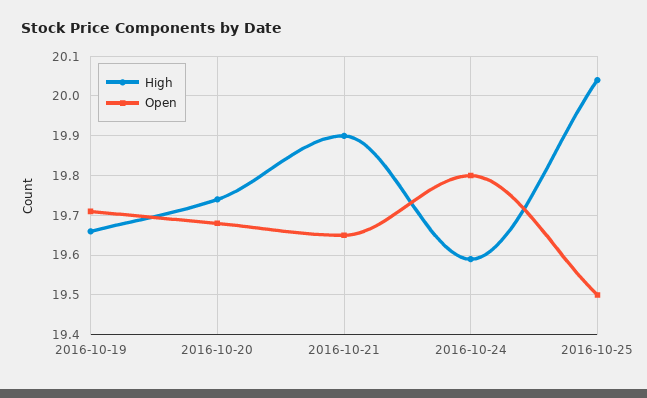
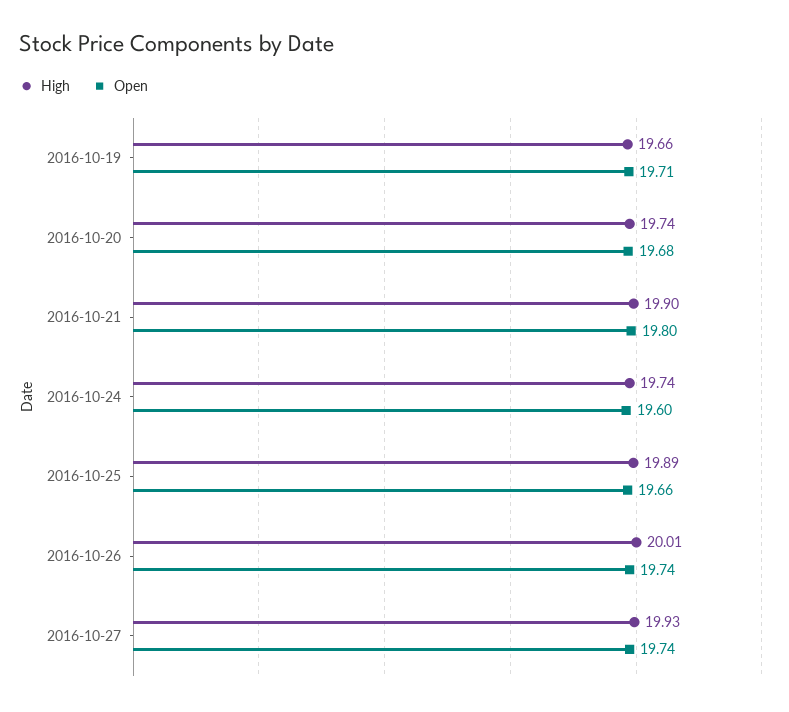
Open, 2016-10-21: 19.65 -> 19.8
High, 2016-10-24: 19.6 -> 19.74
Open, 2016-10-24: 19.8 -> 19.6
High, 2016-10-25: 20.05 -> 19.89
Open, 2016-10-25: 19.5 -> 19.66
High, 2016-10-26: none -> 20.01
Open, 2016-10-26: none -> 19.74
High, 2016-10-27: none -> 19.93
Open, 2016-10-27: none -> 19.74

